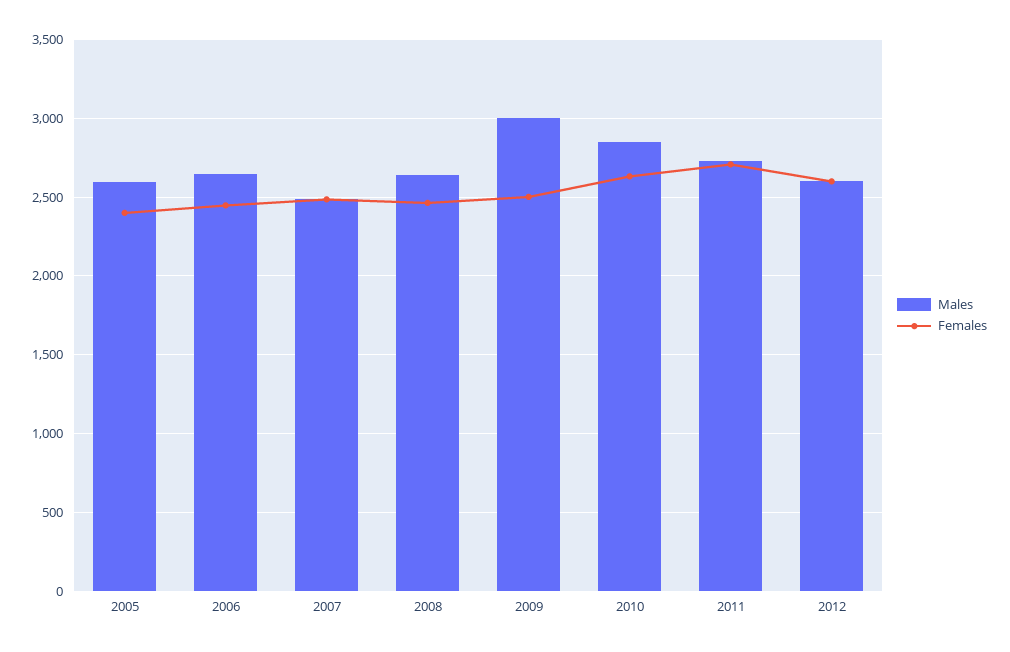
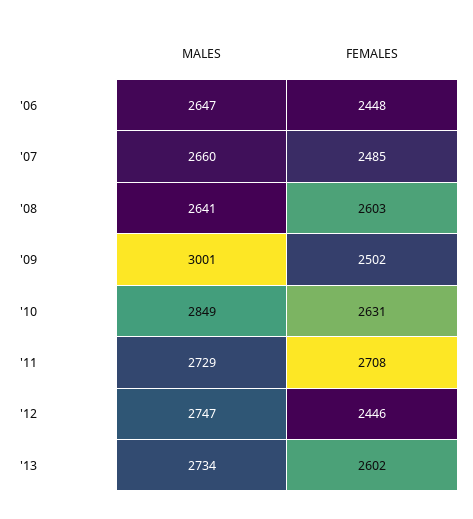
Males, 2005: 2600 -> none
Females, 2005: 2400 -> none
Males, 2007: 2500 -> 2660
Females, 2008: 2450 -> 2603
Males, 2012: 2600 -> 2747
Females, 2012: 2600 -> 2446
Males, '13: none -> 2734
Females, '13: none -> 2602

